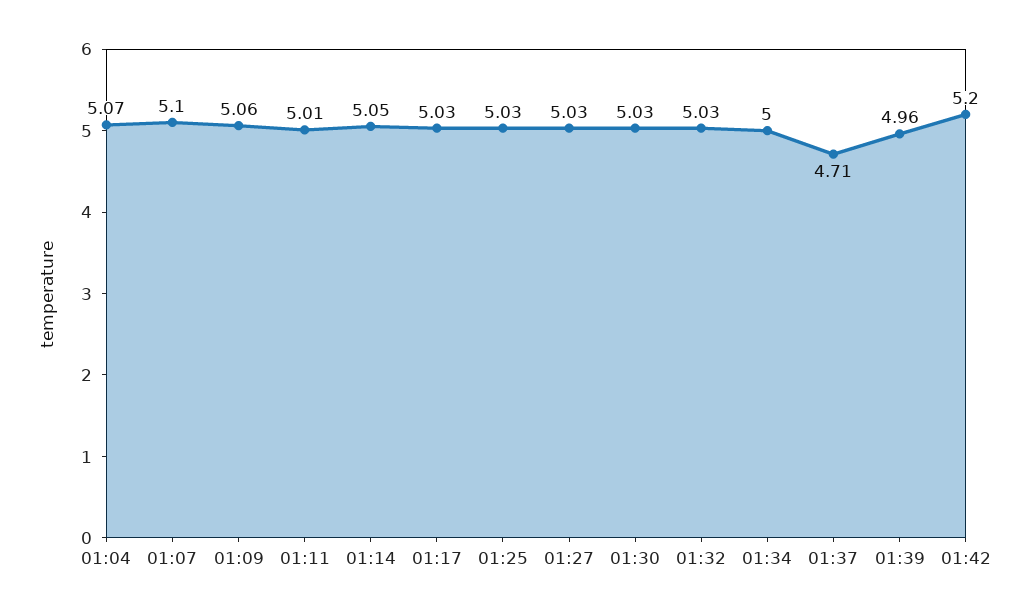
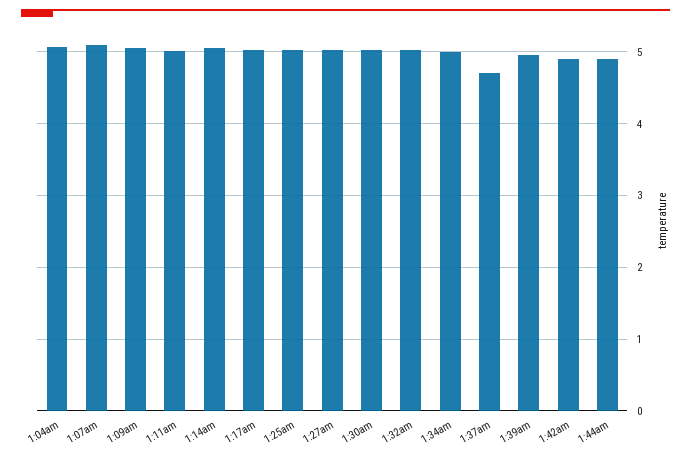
01:42: 5.2 -> 4.9
1:44am: none -> 4.9

